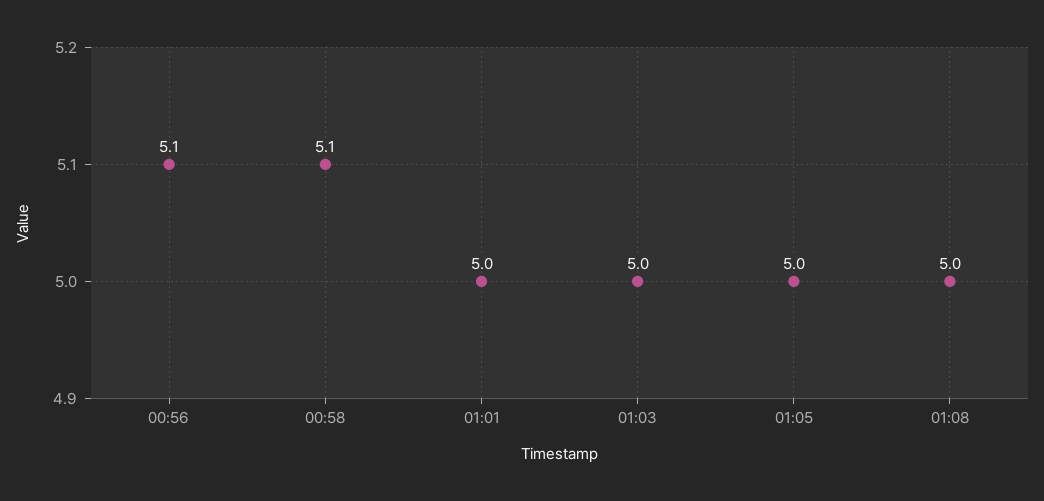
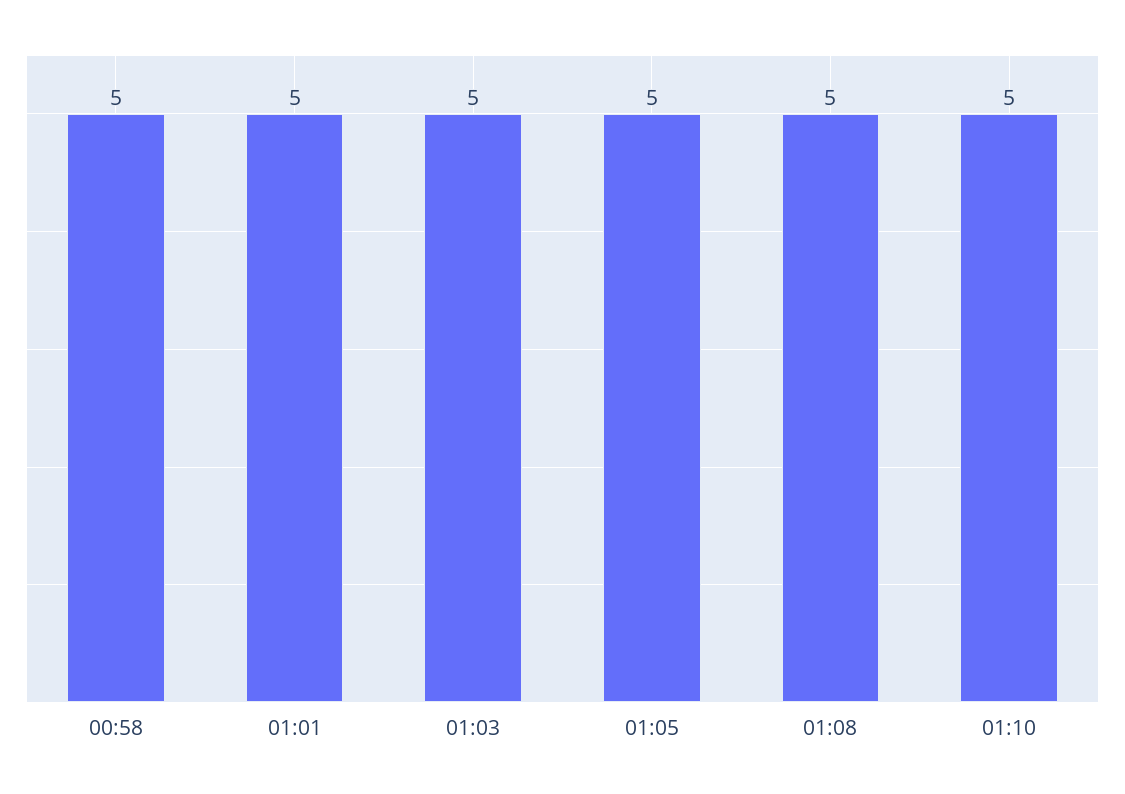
00:56: 5.1 -> none
00:58: 5.1 -> 5
01:10: none -> 5

